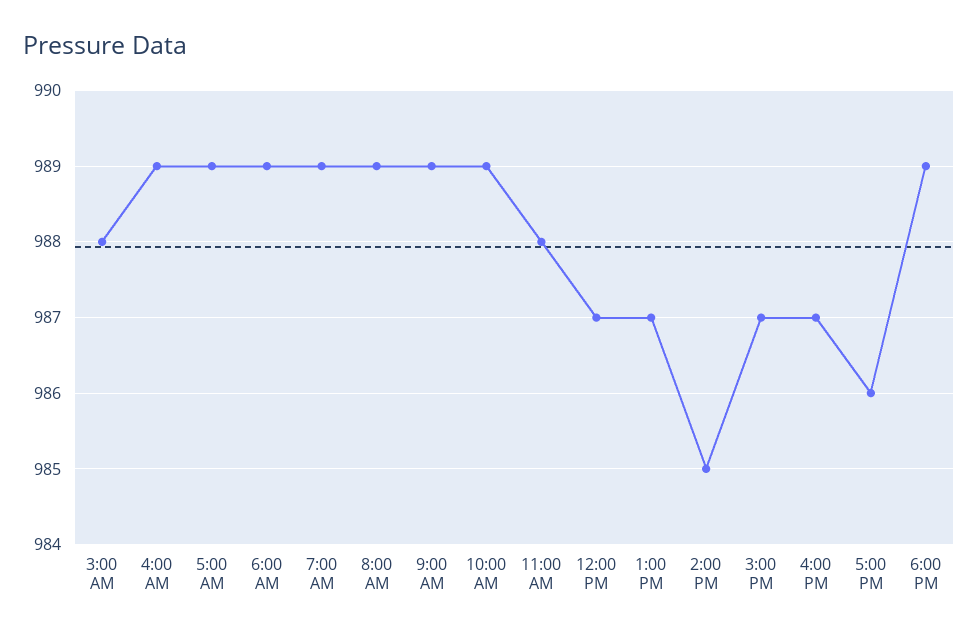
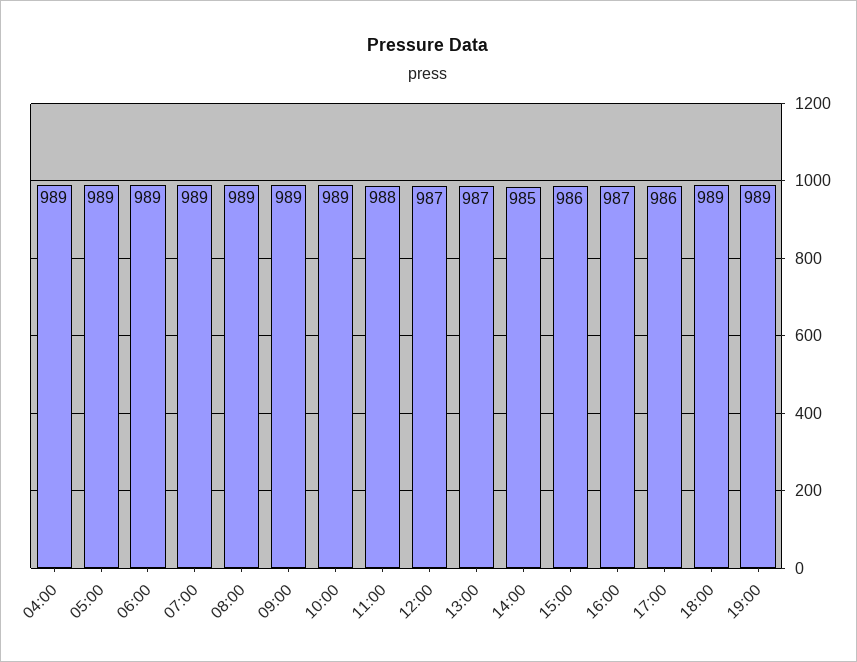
3:00 AM: 988 -> none
3:00 PM: 987 -> 986
19:00: none -> 989

